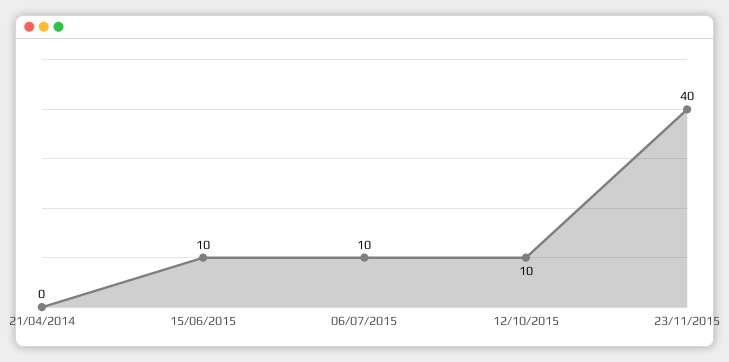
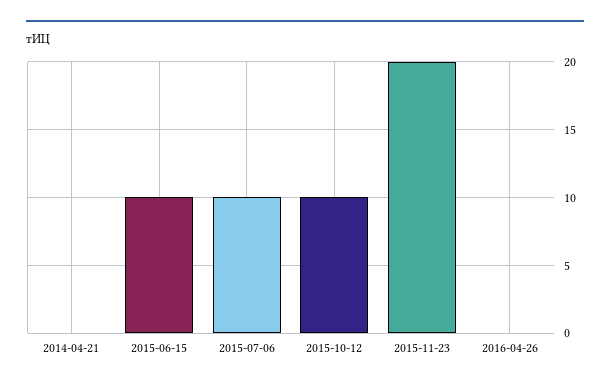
23/11/2015: 40 -> 20
2016-04-26: none -> 0

